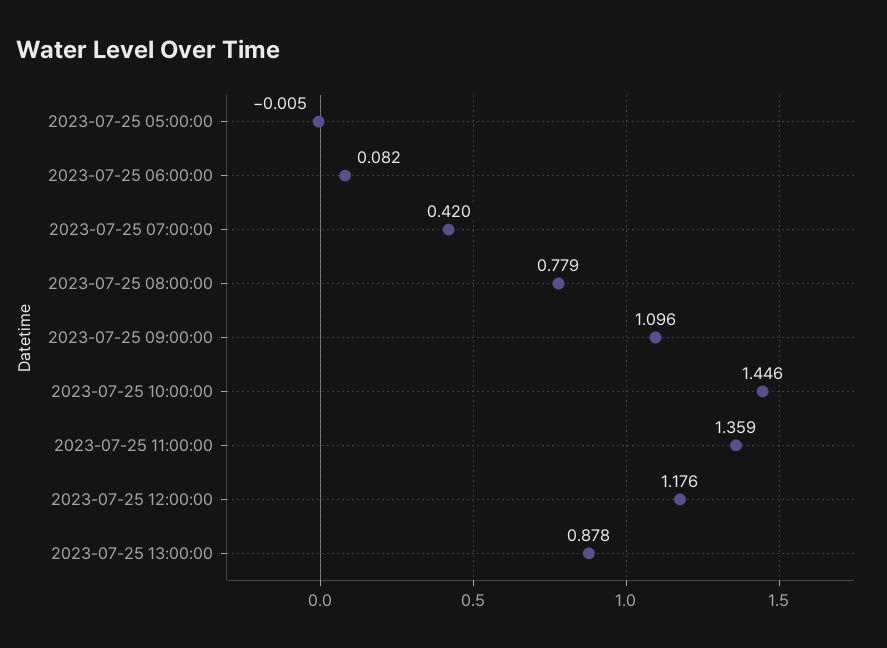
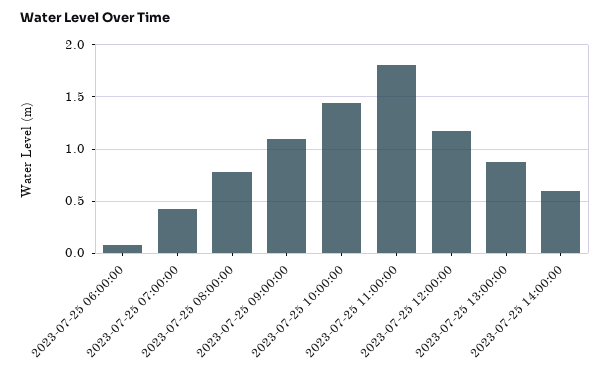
2023-07-25 05:00:00: -0.005 -> none
2023-07-25 11:00:00: 1.359 -> 1.8
2023-07-25 14:00:00: none -> 0.6

